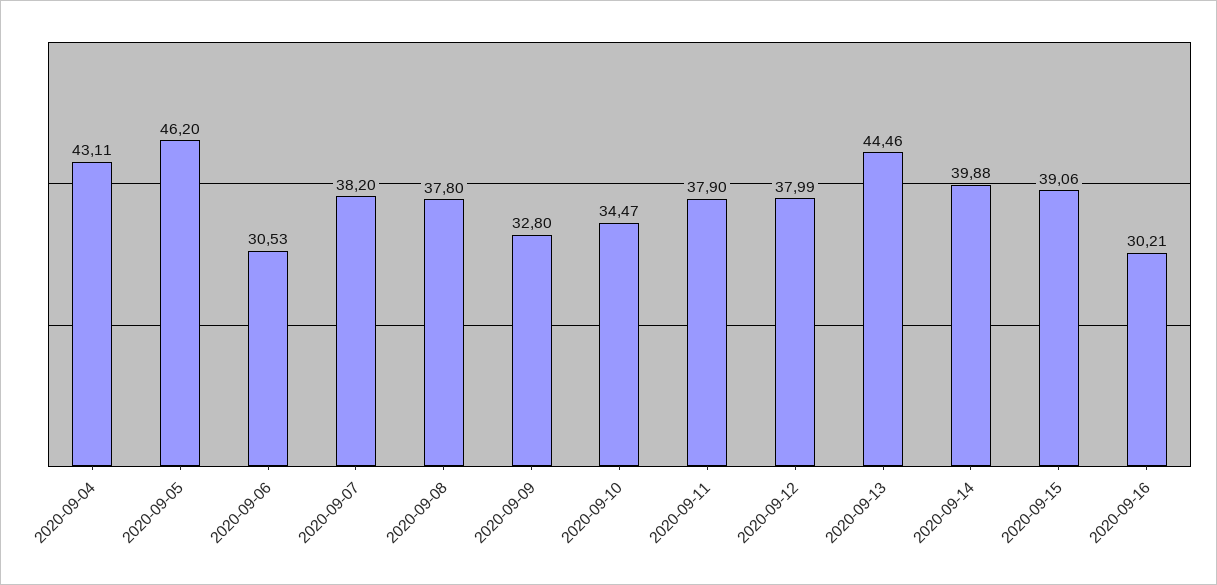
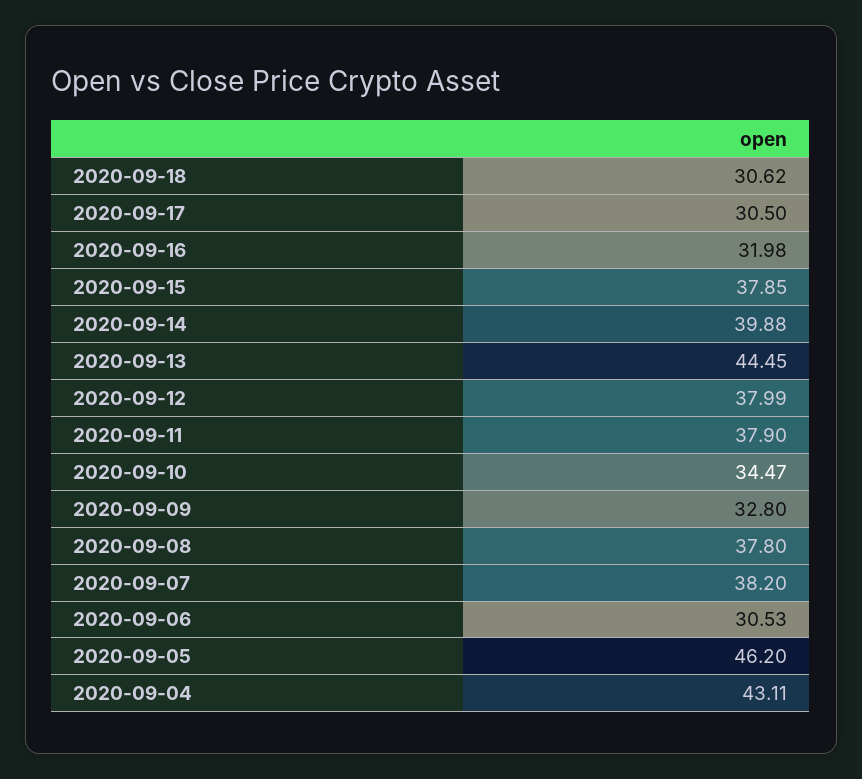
2020-09-13: 44.46 -> 44.45
2020-09-15: 39.06 -> 37.85
2020-09-16: 30.21 -> 31.98
2020-09-18: none -> 30.62
2020-09-17: none -> 30.5

